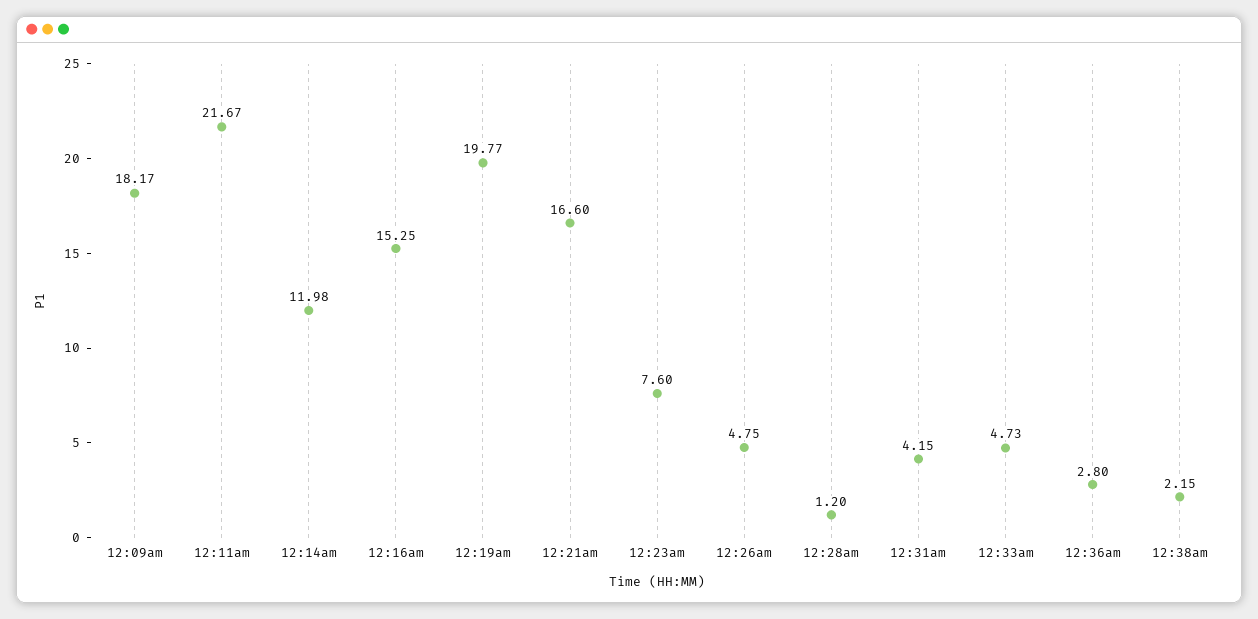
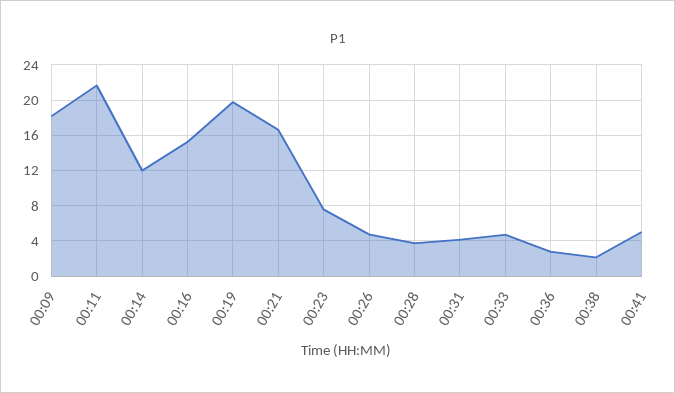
12:28am: 1.2 -> 4
00:41: none -> 5

